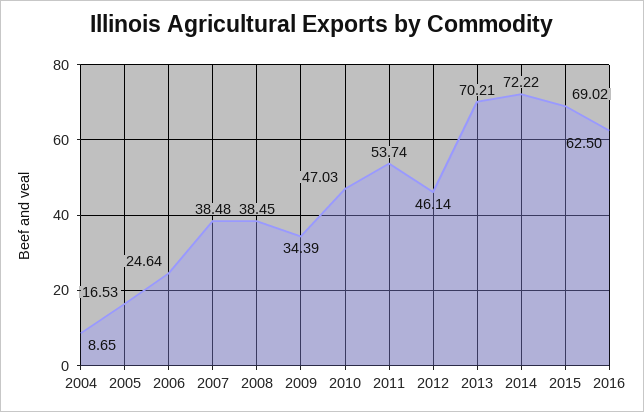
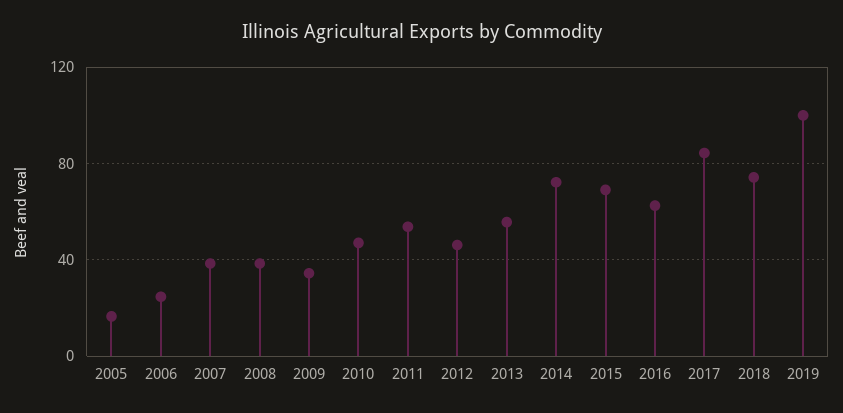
2004: 8.65 -> none
2013: 70.21 -> 55
2017: none -> 85
2018: none -> 75
2019: none -> 100

